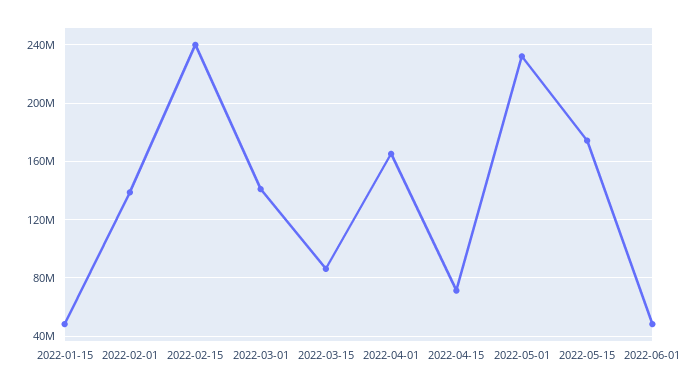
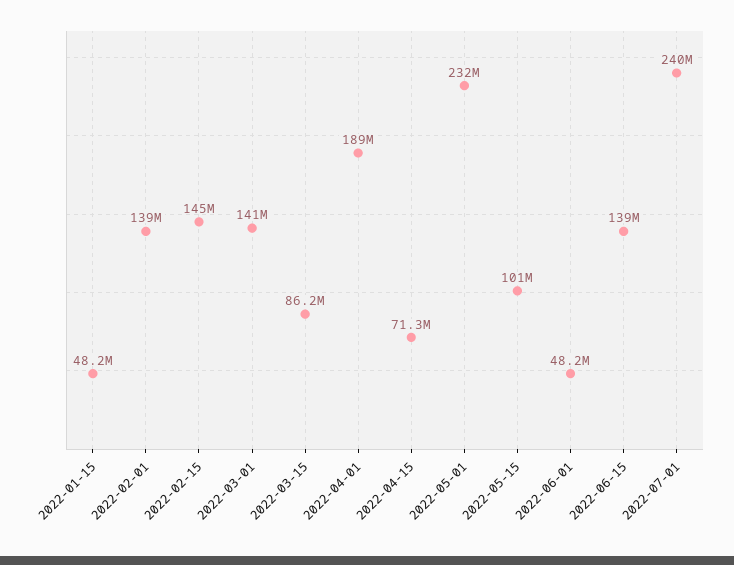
2022-02-15: 240000000 -> 145000000
2022-04-01: 165000000 -> 189000000
2022-05-15: 175000000 -> 101000000
2022-06-15: none -> 139000000
2022-07-01: none -> 240000000

